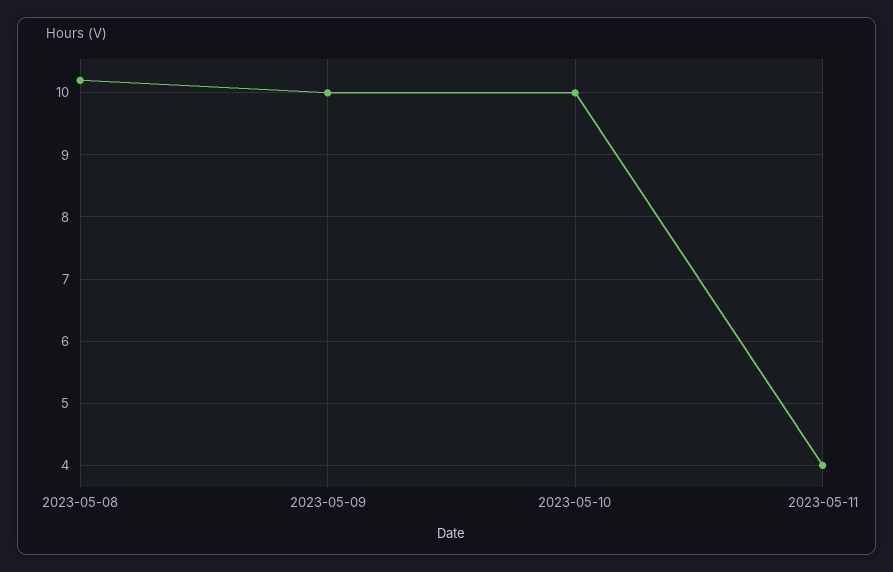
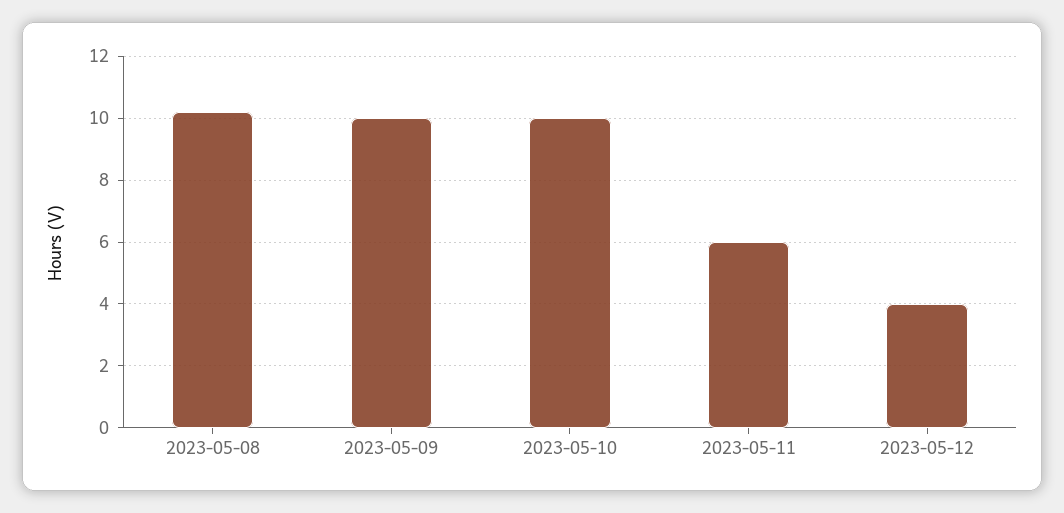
2023-05-11: 4 -> 6
2023-05-12: none -> 4

